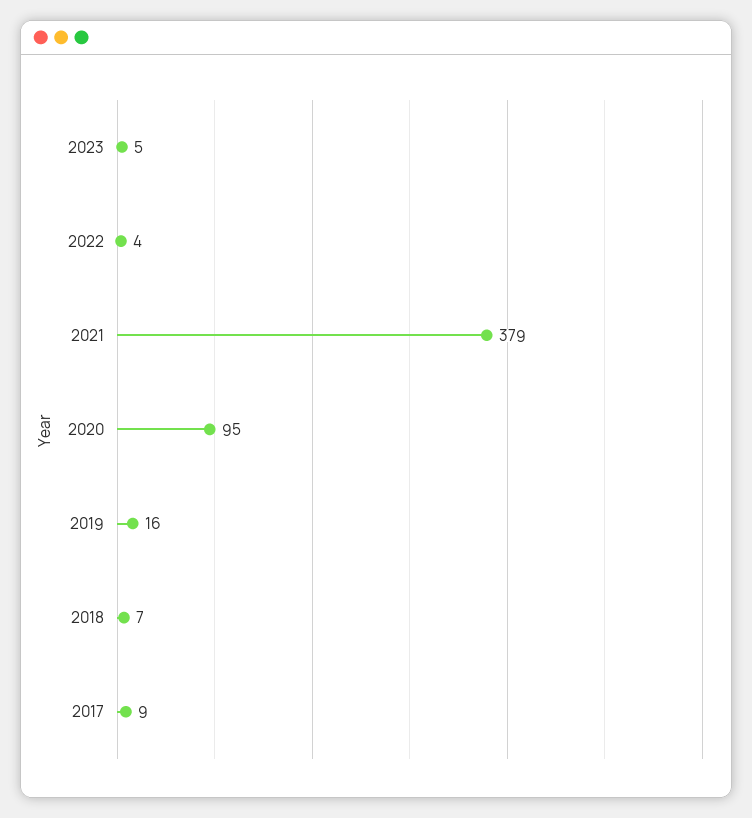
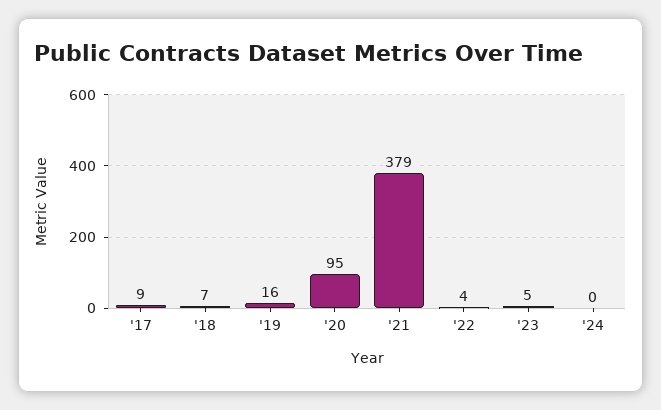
'24: none -> 0

